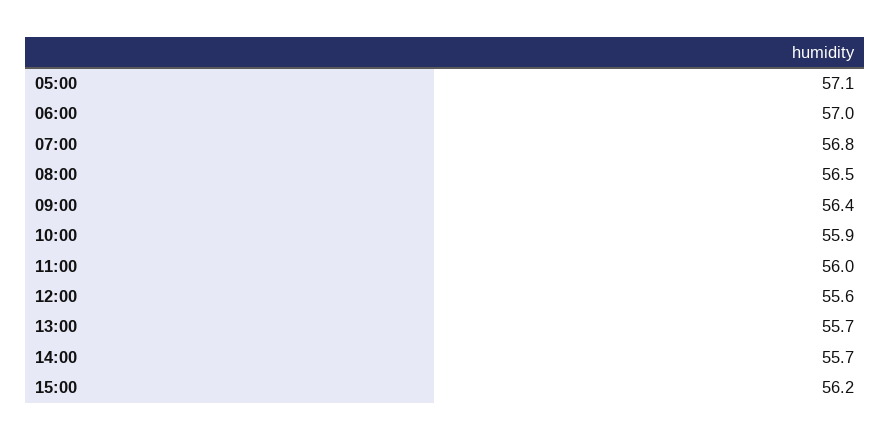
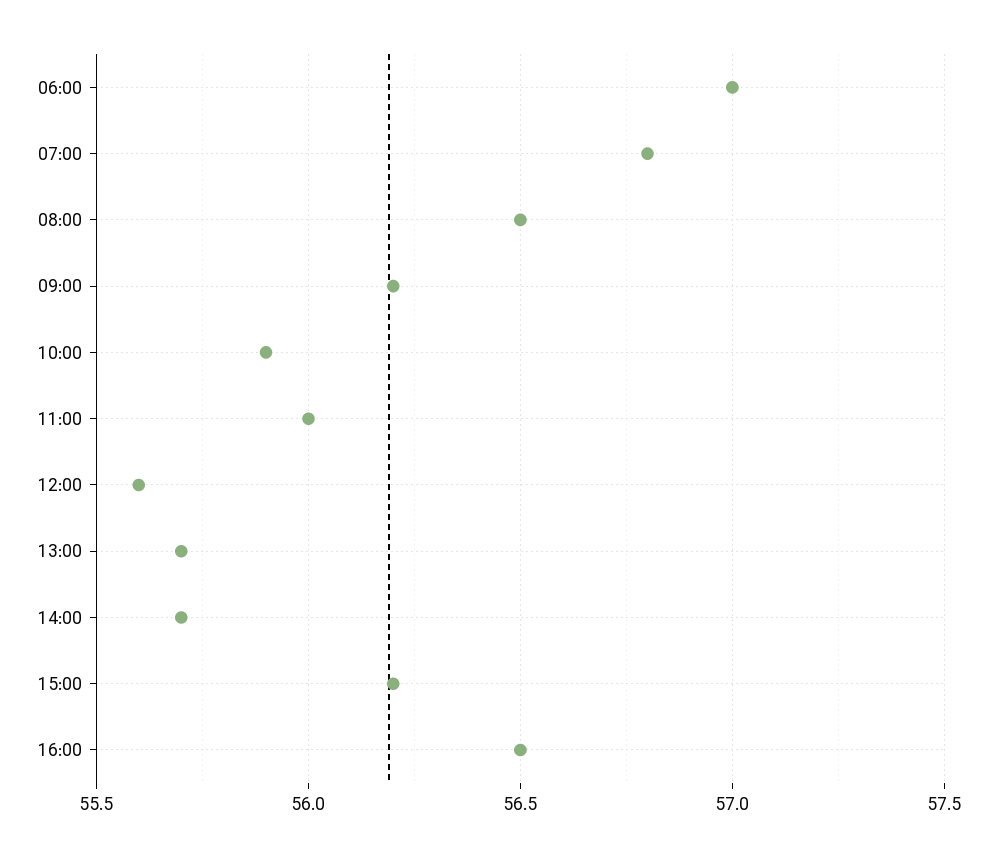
05:00: 57.1 -> none
09:00: 56.4 -> 56.2
16:00: none -> 56.5

